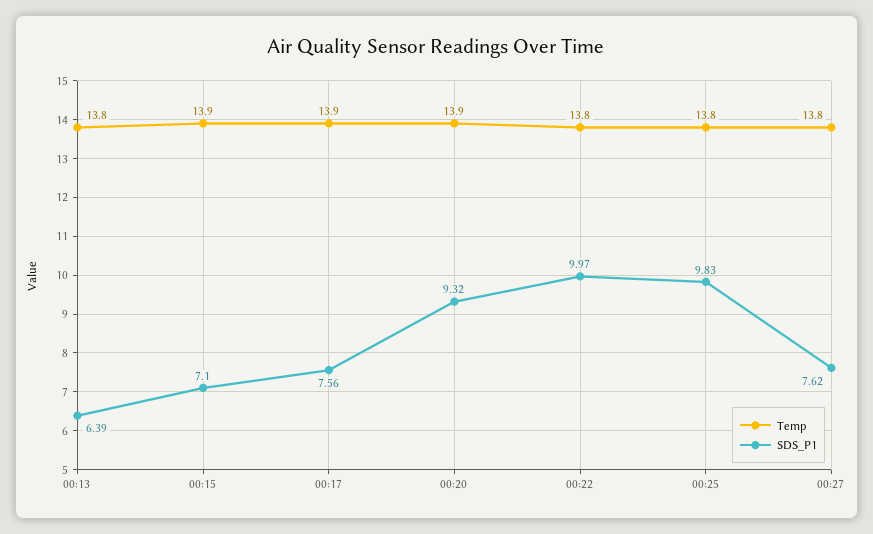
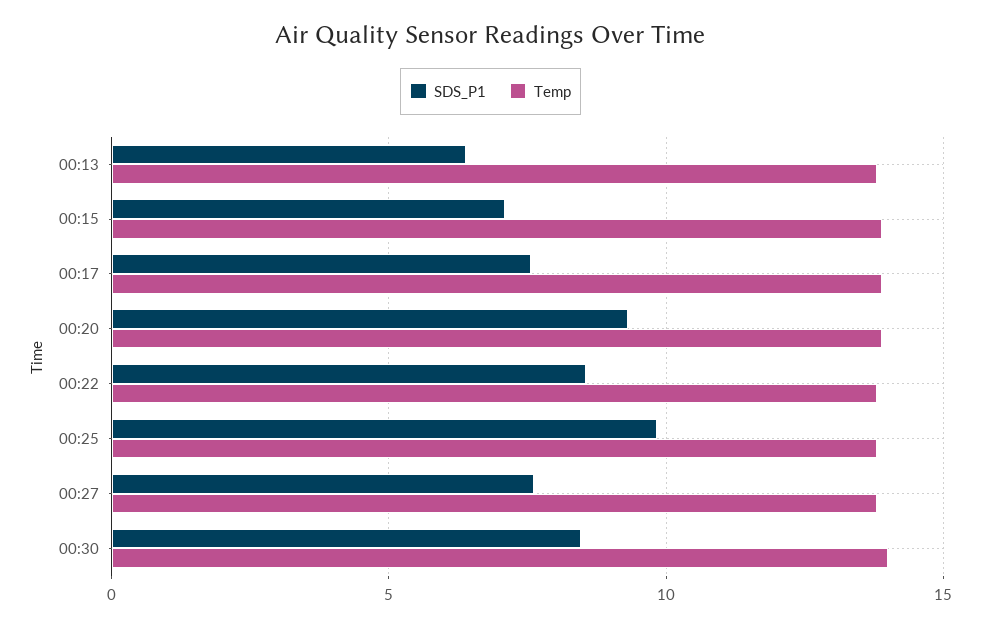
SDS_P1, 00:22: 9.97 -> 8.5
SDS_P1, 00:30: none -> 8.5
Temp, 00:30: none -> 14

